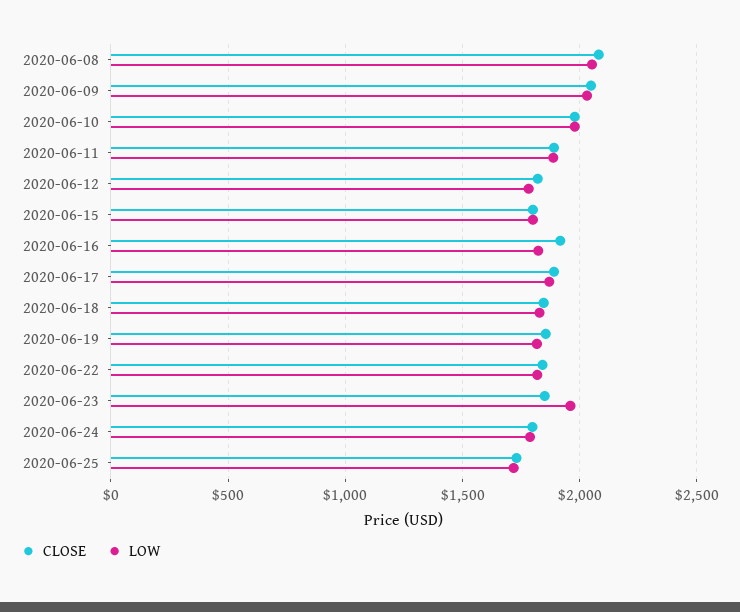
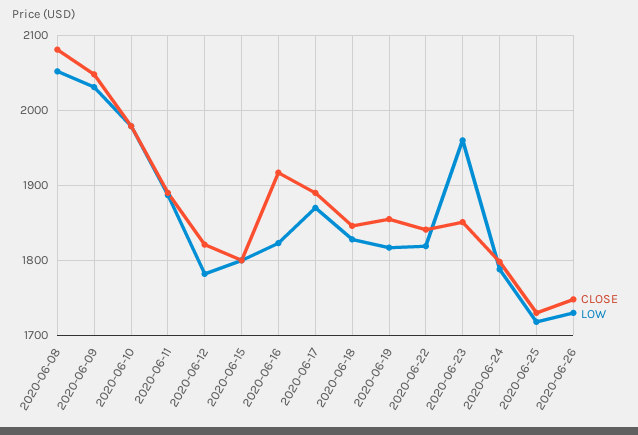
CLOSE, 2020-06-26: none -> 1750
LOW, 2020-06-26: none -> 1730

